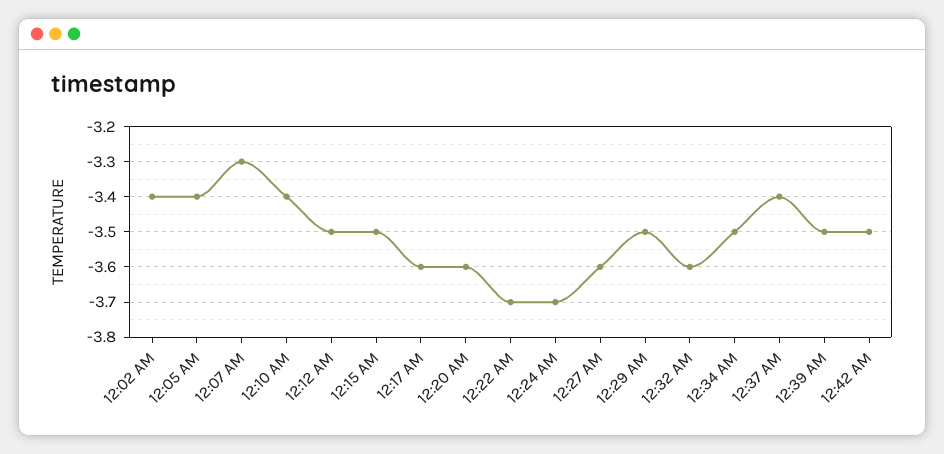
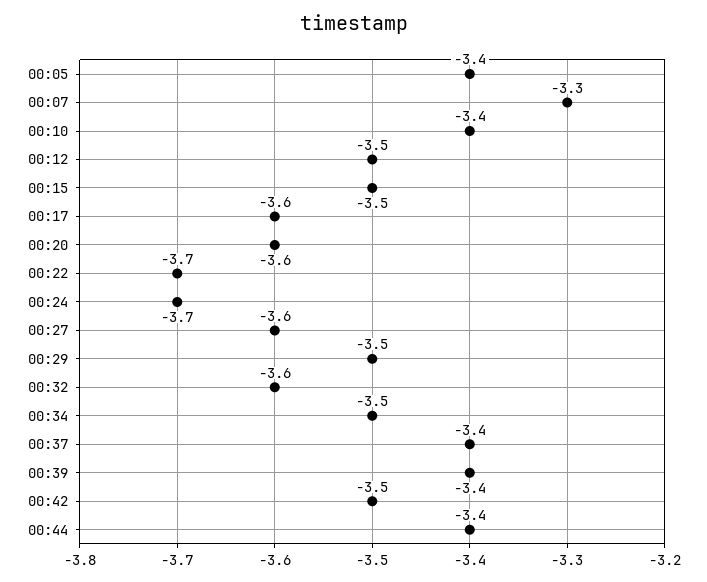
12:02 AM: -3.4 -> none
12:39 AM: -3.5 -> -3.4
00:44: none -> -3.4

